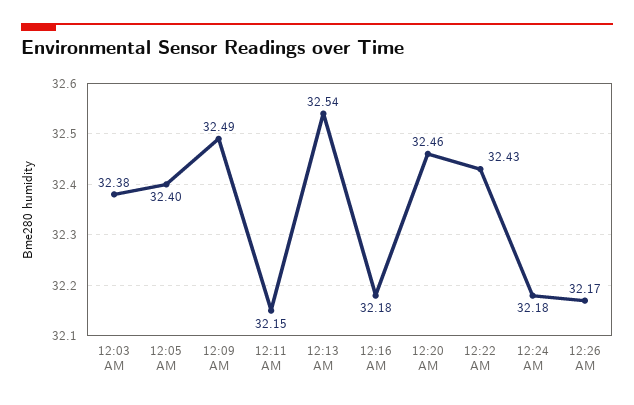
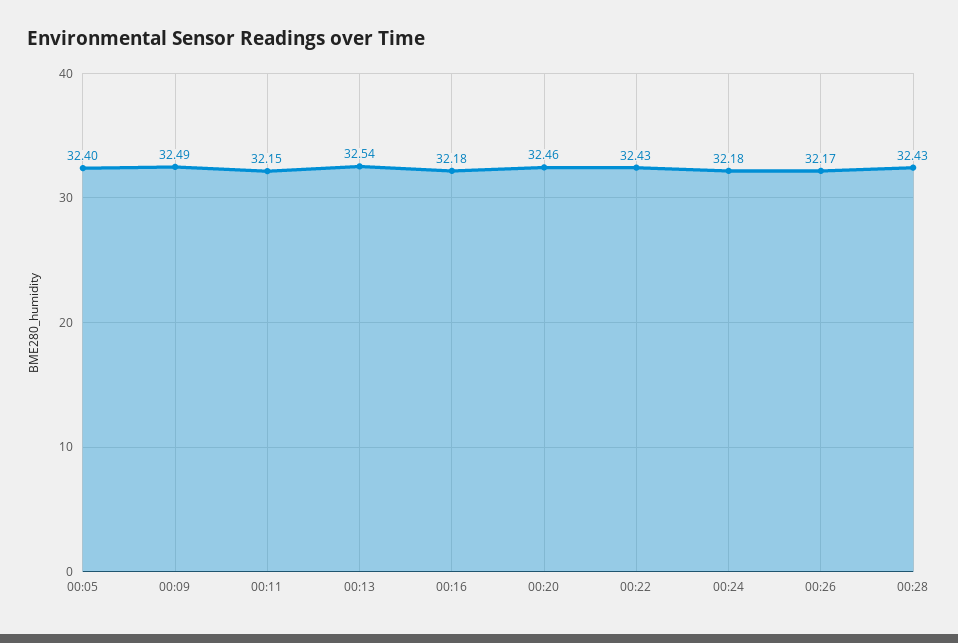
12:03 AM: 32.38 -> none
00:28: none -> 32.43

